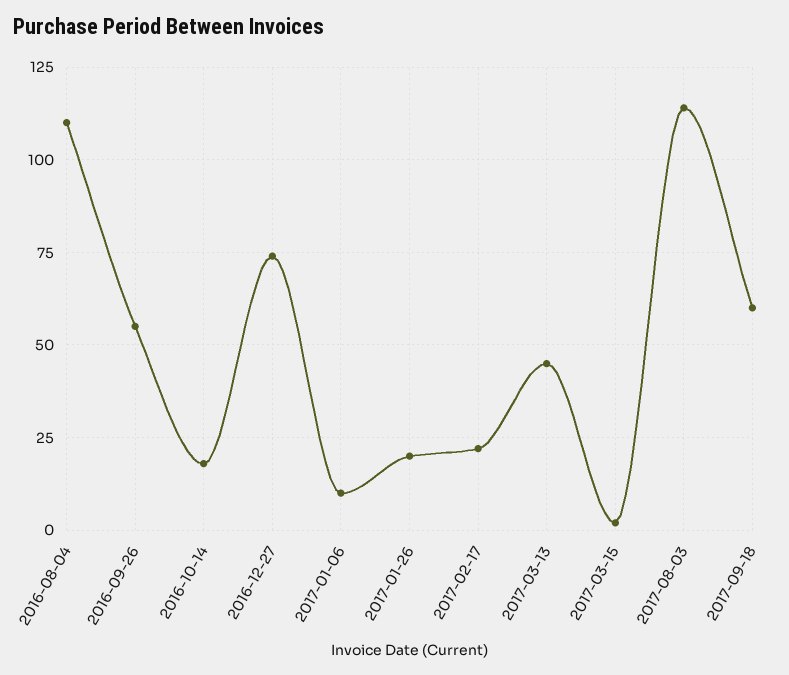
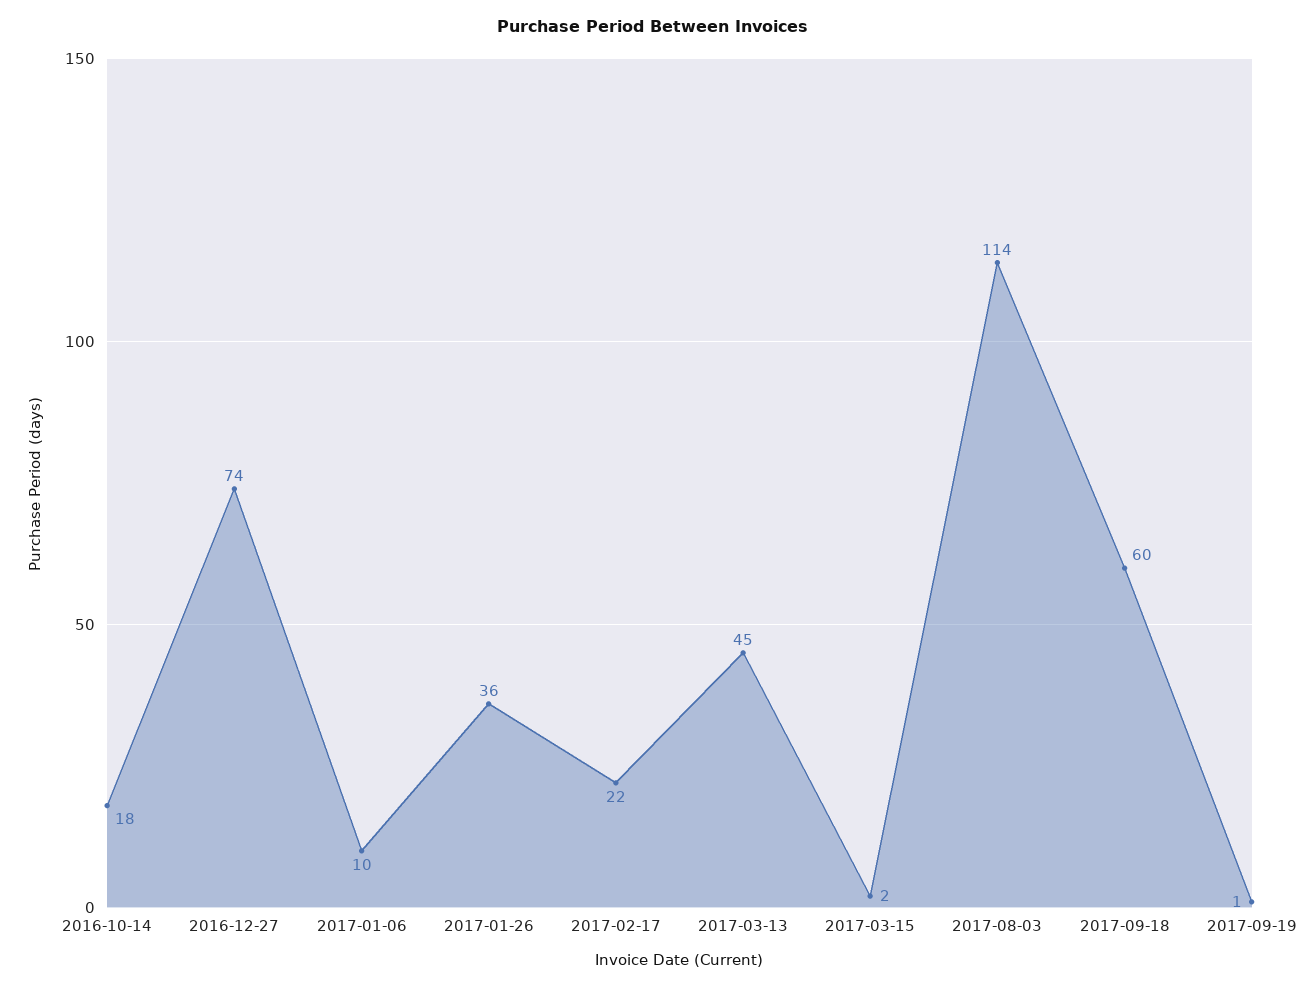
2016-08-04: 110 -> none
2016-09-26: 55 -> none
2017-01-26: 20 -> 36
2017-09-19: none -> 1

